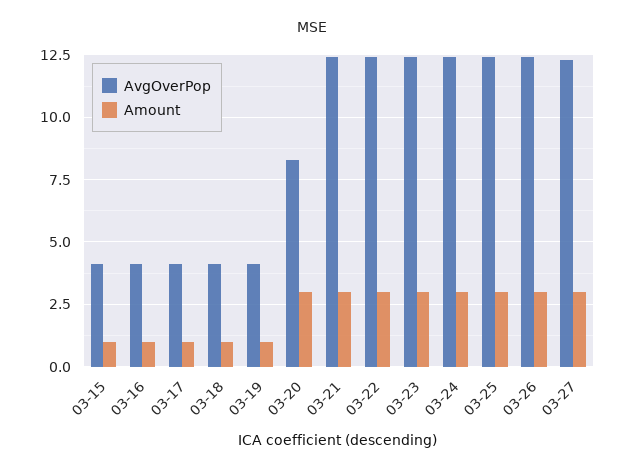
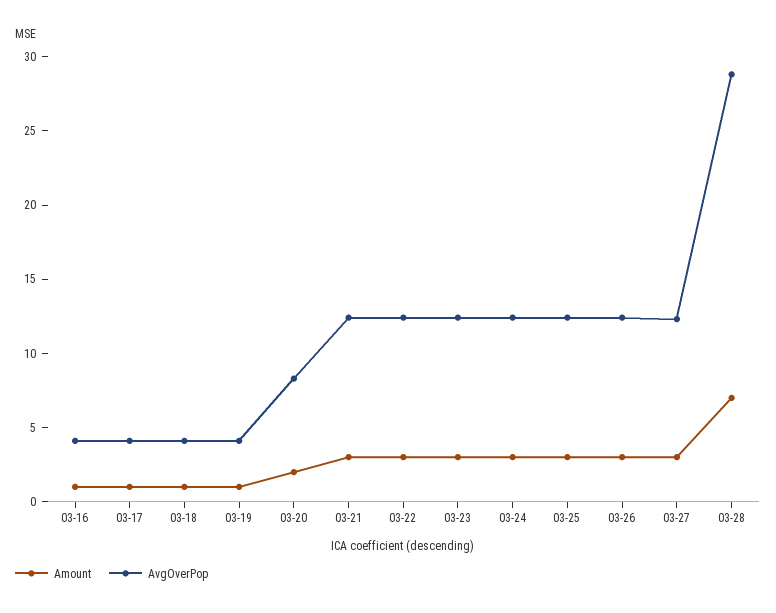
AvgOverPop, 03-15: 4 -> none
Amount, 03-15: 1 -> none
Amount, 03-20: 3 -> 2
Amount, 03-28: none -> 7
AvgOverPop, 03-28: none -> 29

